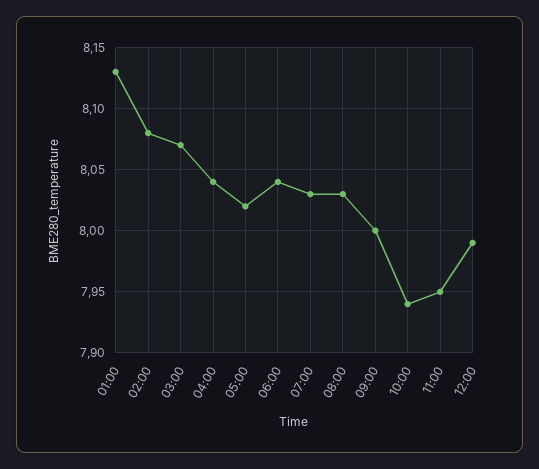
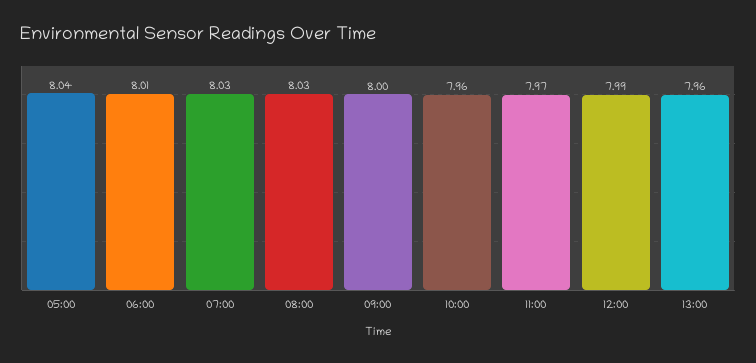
01:00: 8.13 -> none
02:00: 8.08 -> none
03:00: 8.07 -> none
04:00: 8.04 -> none
05:00: 8.02 -> 8.04
06:00: 8.04 -> 8.01
10:00: 7.94 -> 7.96
11:00: 7.95 -> 7.97
13:00: none -> 7.96

